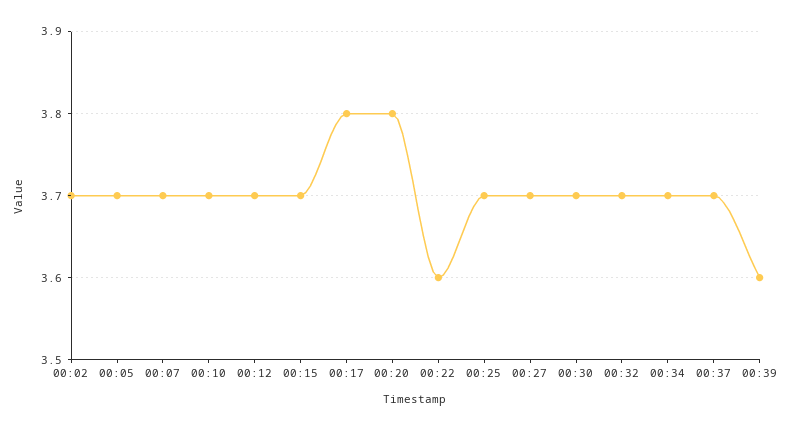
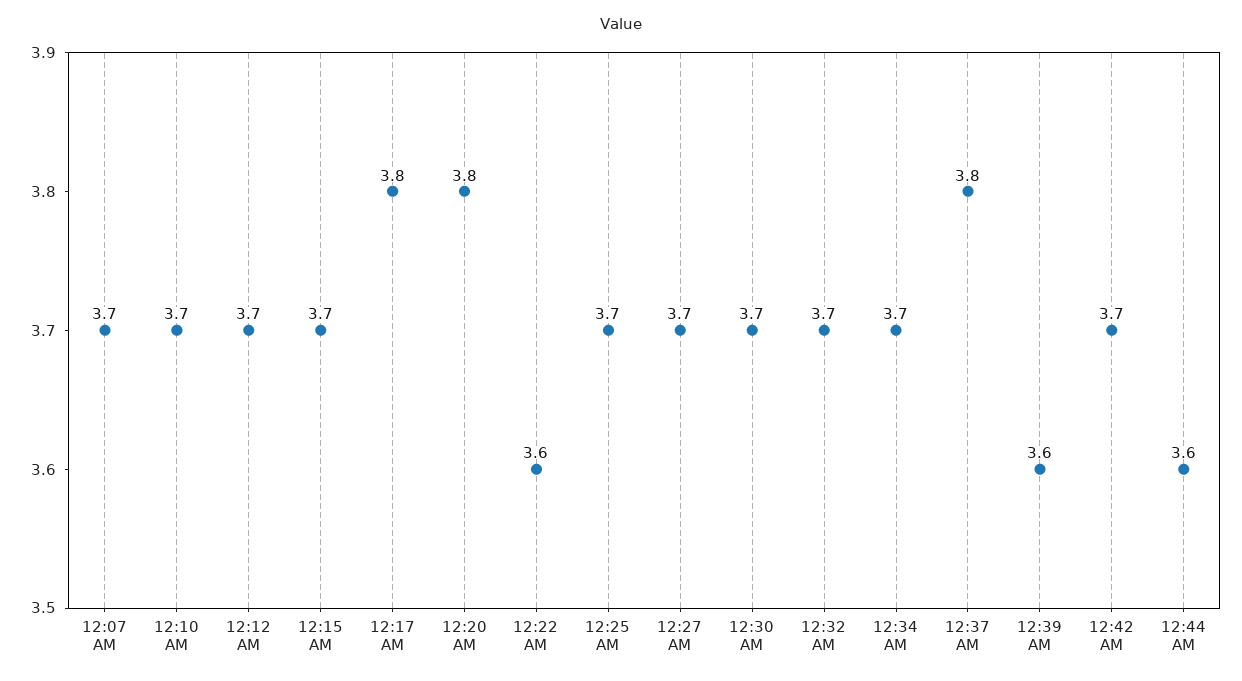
00:02: 3.7 -> none
00:05: 3.7 -> none
00:37: 3.7 -> 3.8
12:42 AM: none -> 3.7
12:44 AM: none -> 3.6

